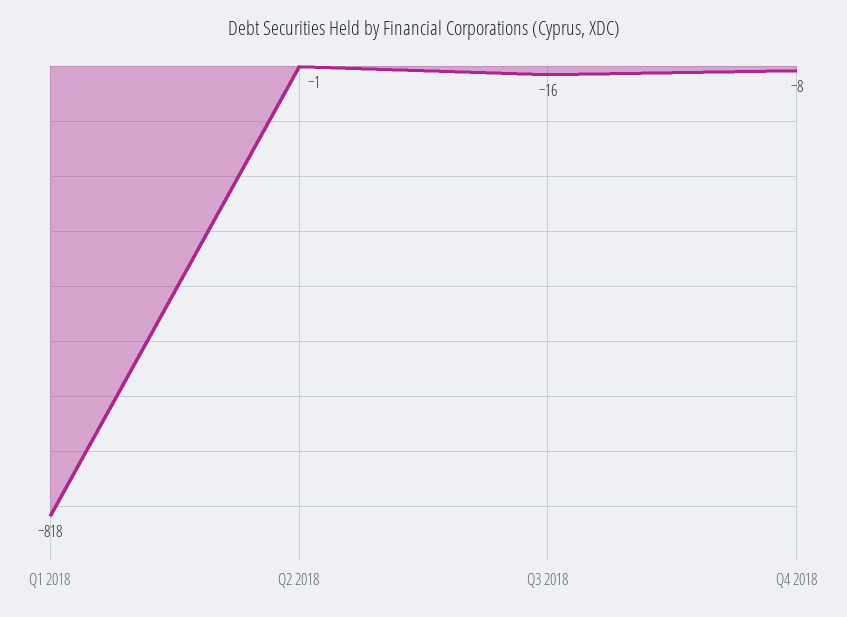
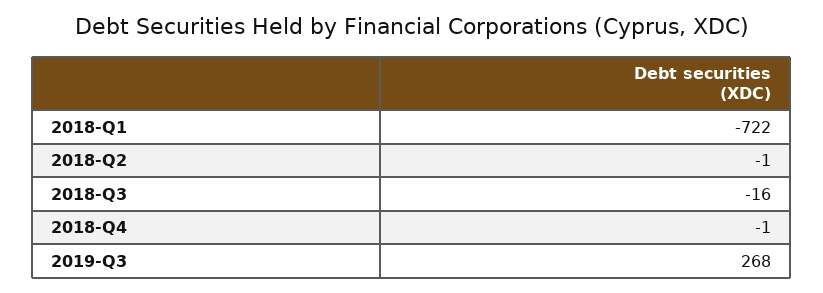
Q1 2018: -818 -> -722
Q4 2018: -8 -> -1
2019-Q3: none -> 268

